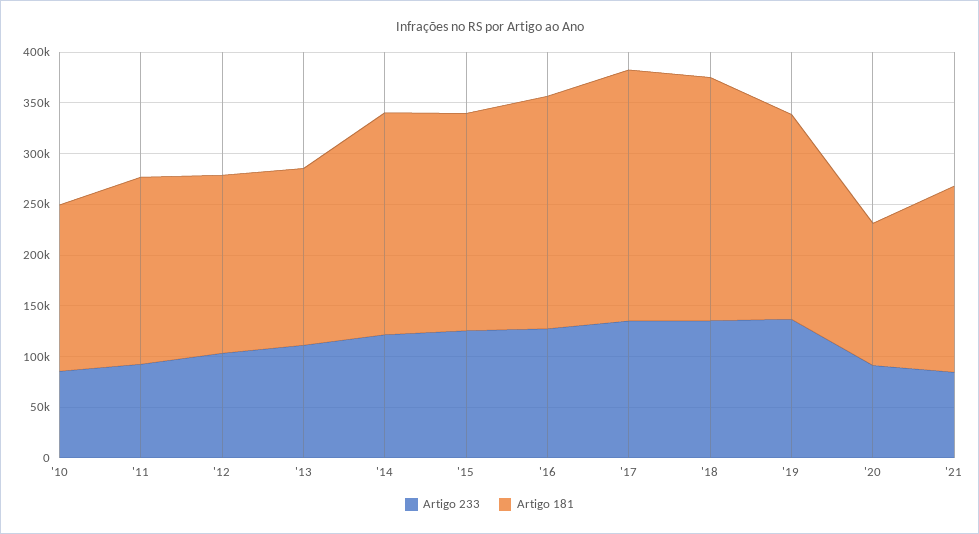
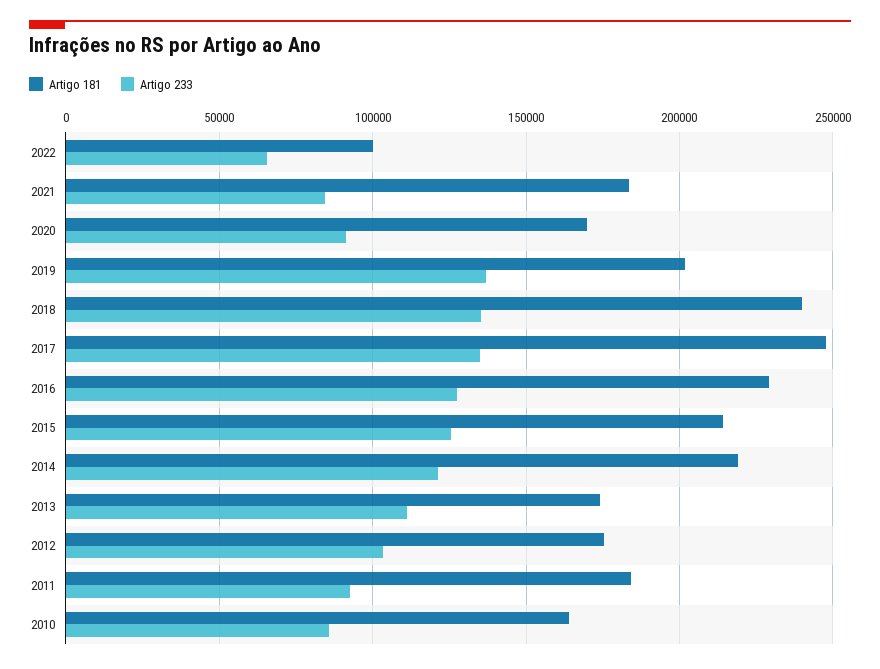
Artigo 181, '20: 140000 -> 170000
Artigo 181, 2022: none -> 100000
Artigo 233, 2022: none -> 65000

